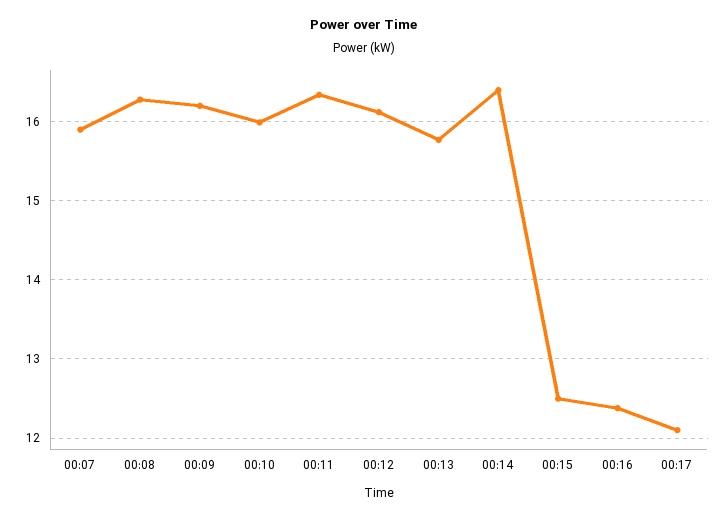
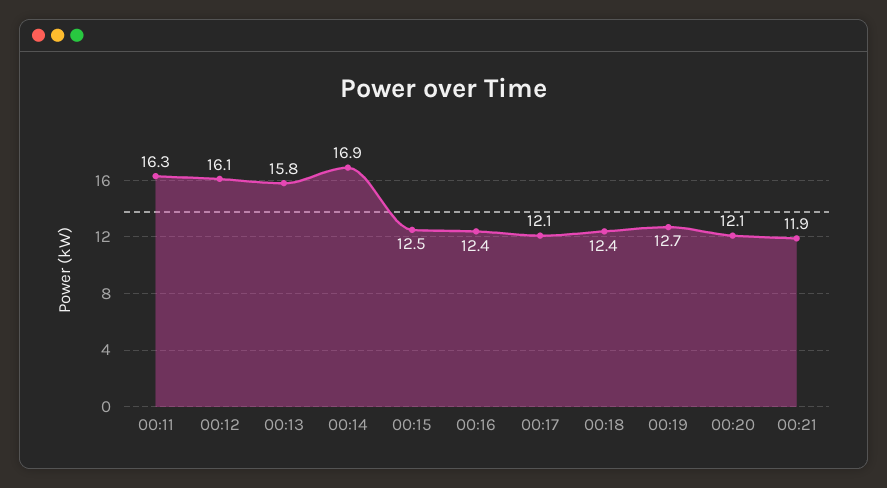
00:07: 15.9 -> none
00:08: 16.3 -> none
00:09: 16.2 -> none
00:10: 16 -> none
00:14: 16.4 -> 16.9
00:18: none -> 12.4
00:19: none -> 12.7
00:20: none -> 12.1
00:21: none -> 11.9

